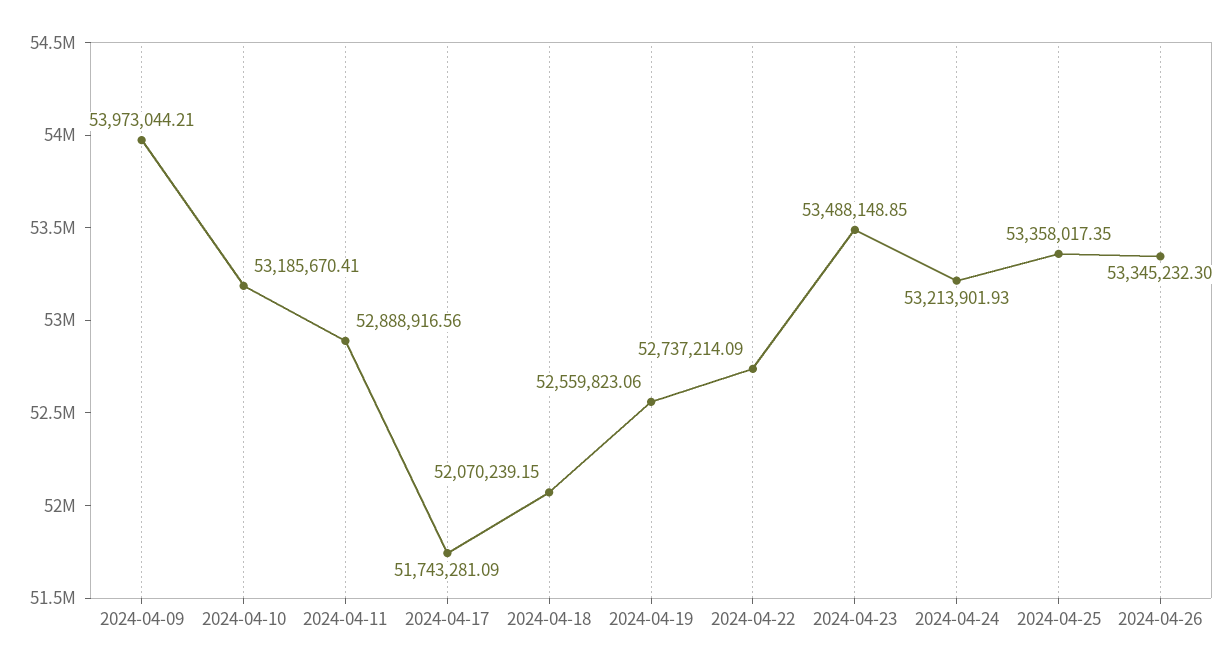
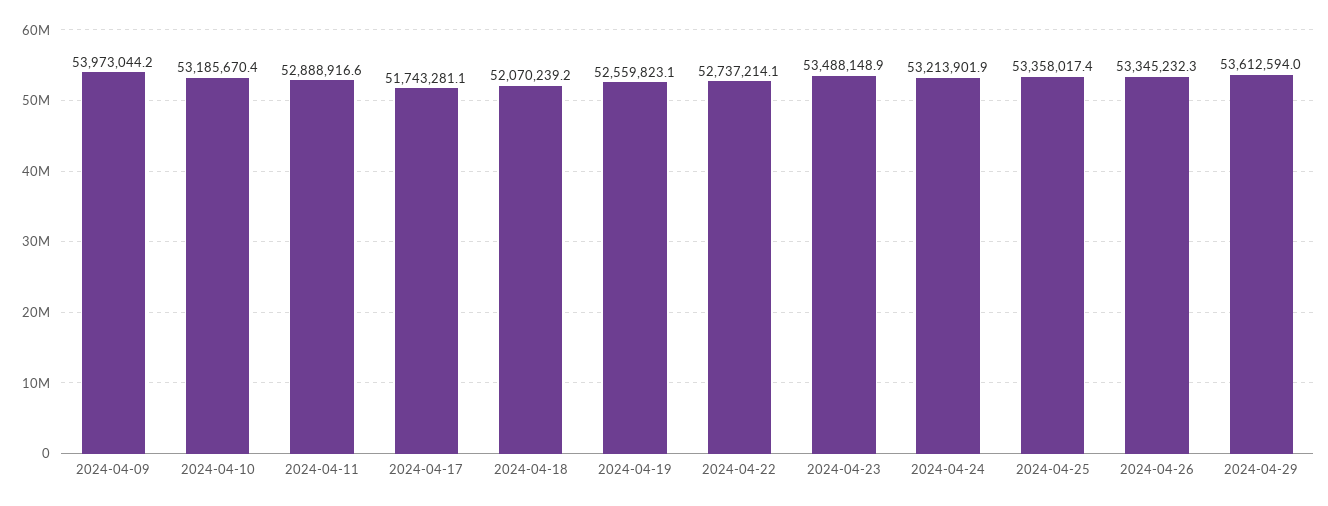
2024-04-29: none -> 53612594

